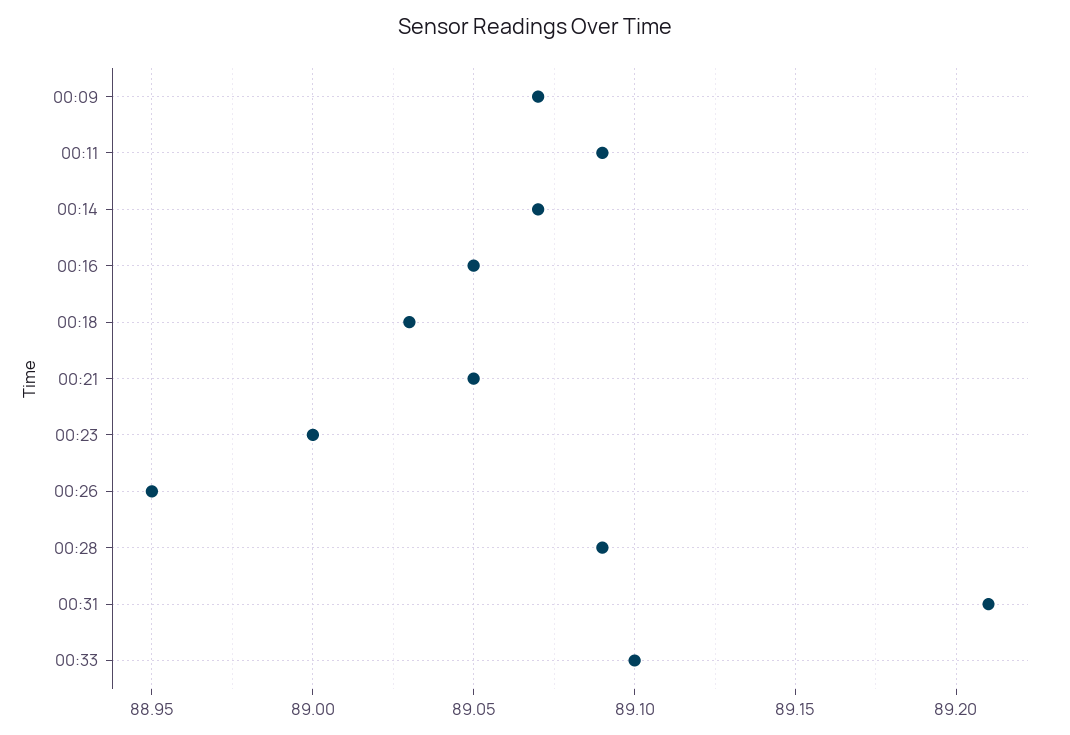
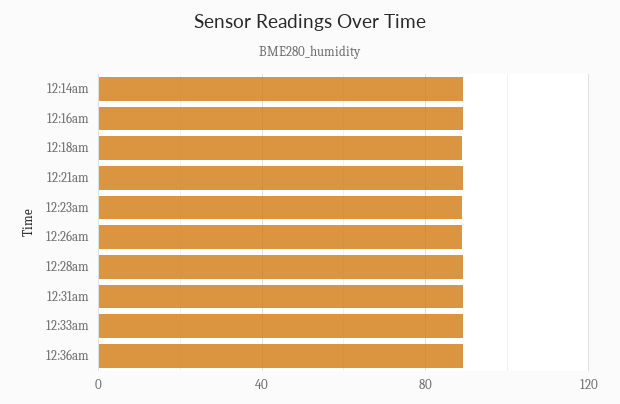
00:09: 89.07 -> none
00:11: 89.09 -> none
12:36am: none -> 90

